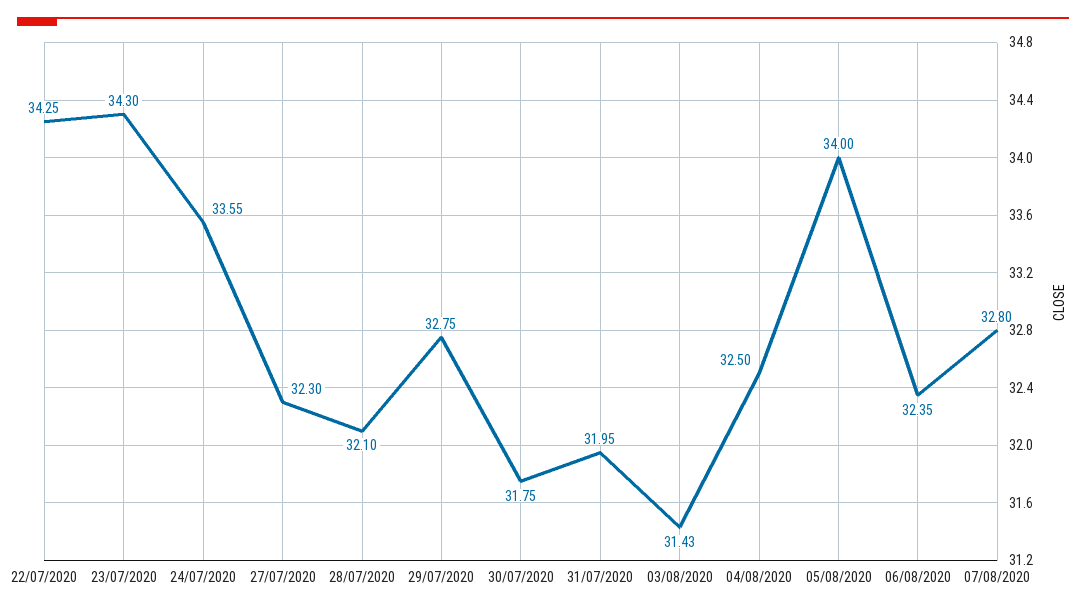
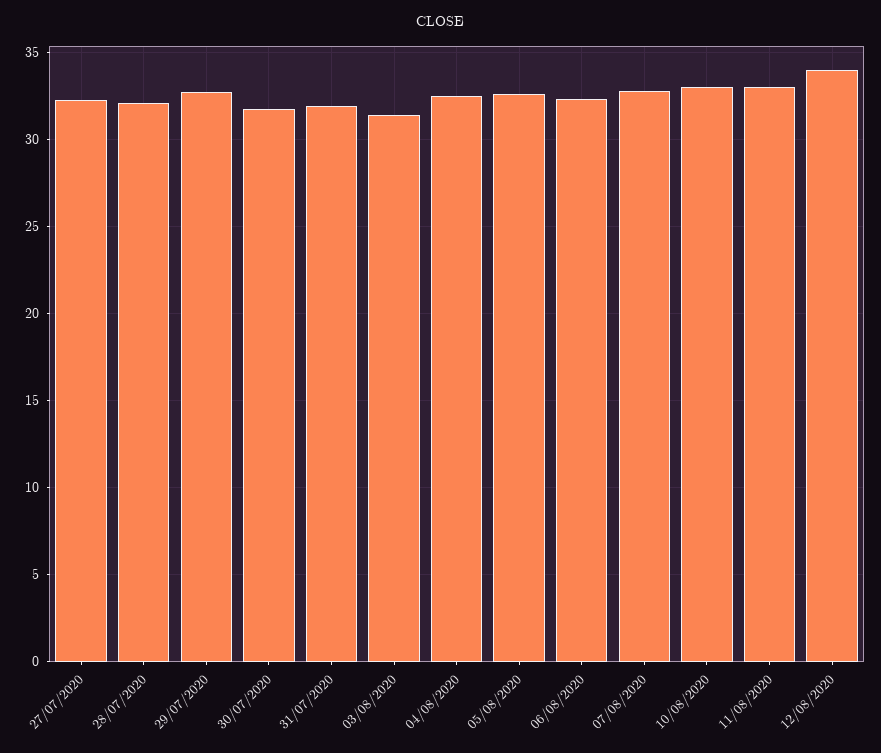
22/07/2020: 34.25 -> none
23/07/2020: 34.3 -> none
24/07/2020: 33.55 -> none
05/08/2020: 34 -> 32.5
10/08/2020: none -> 33
11/08/2020: none -> 33
12/08/2020: none -> 34

